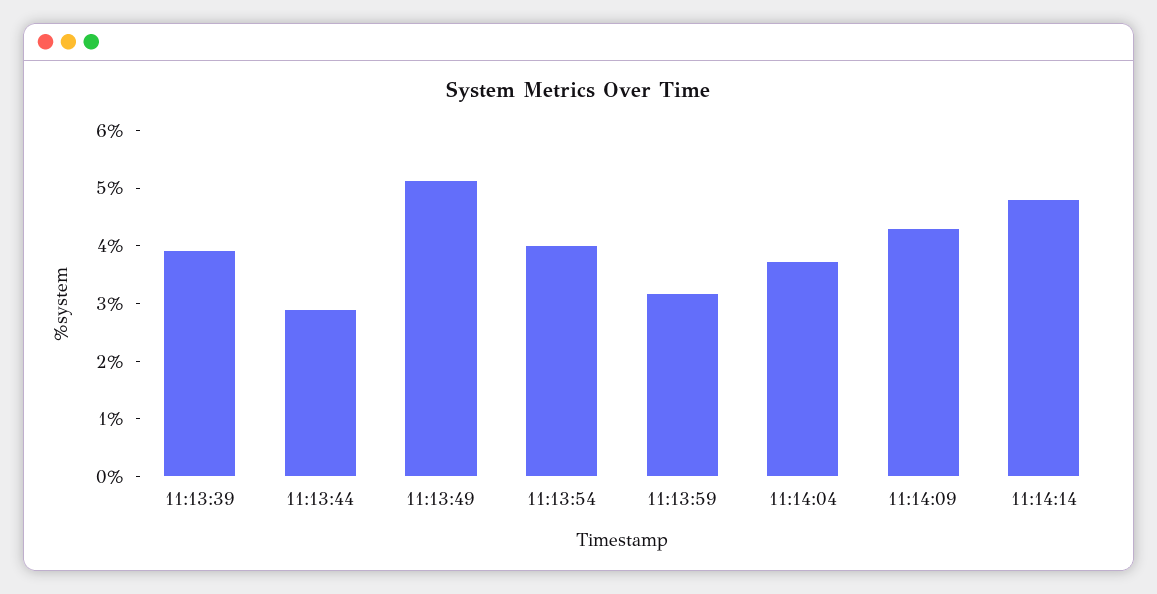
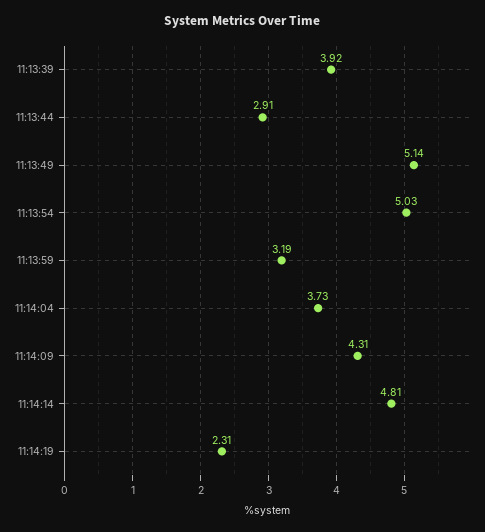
11:13:54: 4 -> 5.03
11:14:19: none -> 2.31

